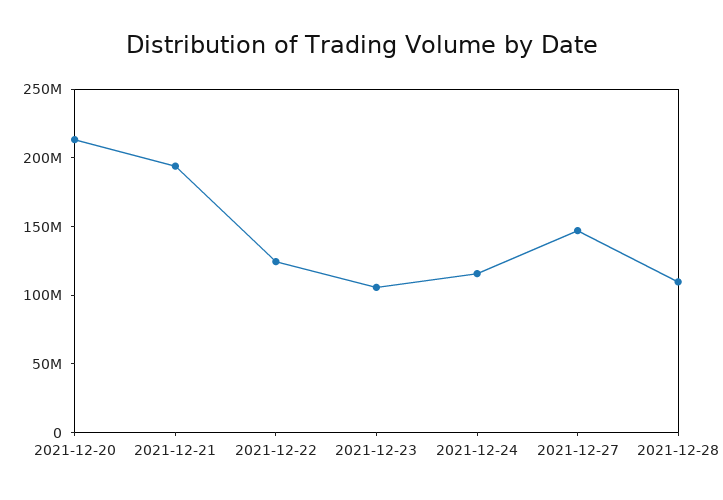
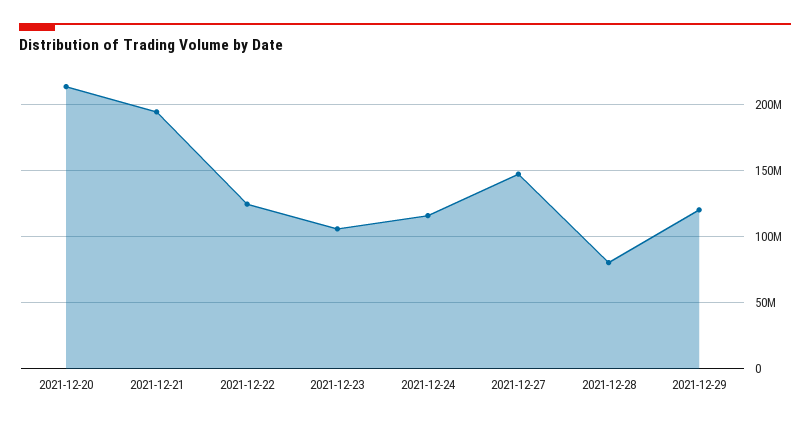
2021-12-28: 110000000 -> 80000000
2021-12-29: none -> 120000000

